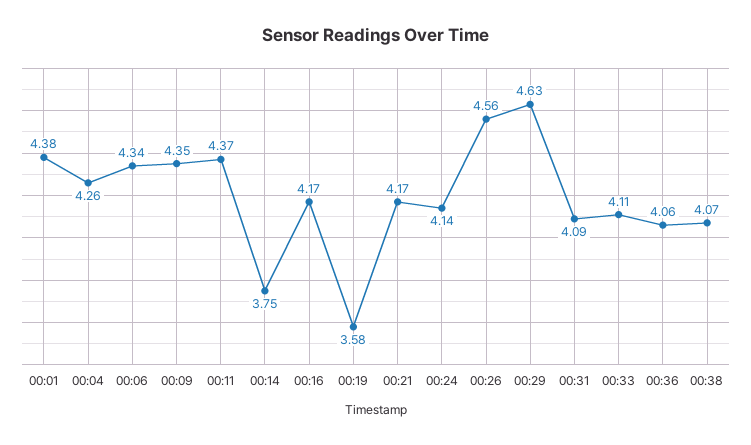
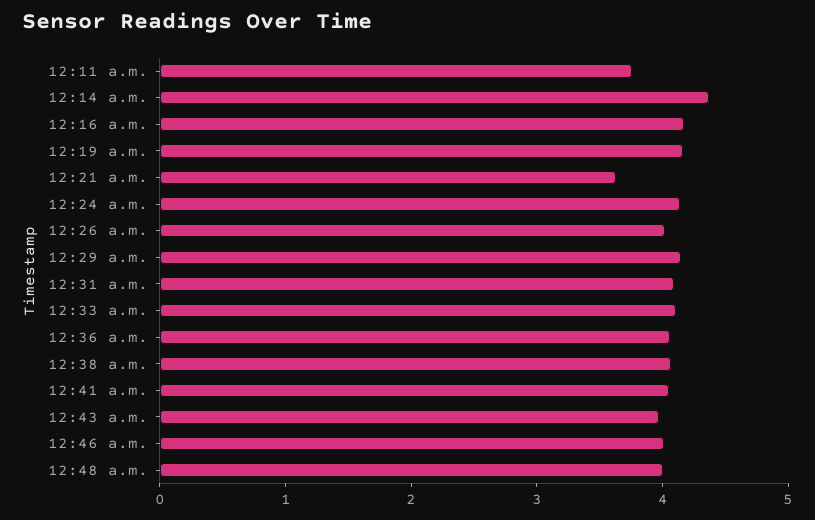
00:01: 4.38 -> none
00:04: 4.26 -> none
00:06: 4.34 -> none
00:09: 4.35 -> none
00:11: 4.37 -> 3.8
00:14: 3.75 -> 4.4
00:19: 3.58 -> 4.2
00:21: 4.17 -> 3.6
00:26: 4.56 -> 4
00:29: 4.63 -> 4.2
12:41 a.m.: none -> 4
12:43 a.m.: none -> 4
12:46 a.m.: none -> 4
12:48 a.m.: none -> 4

